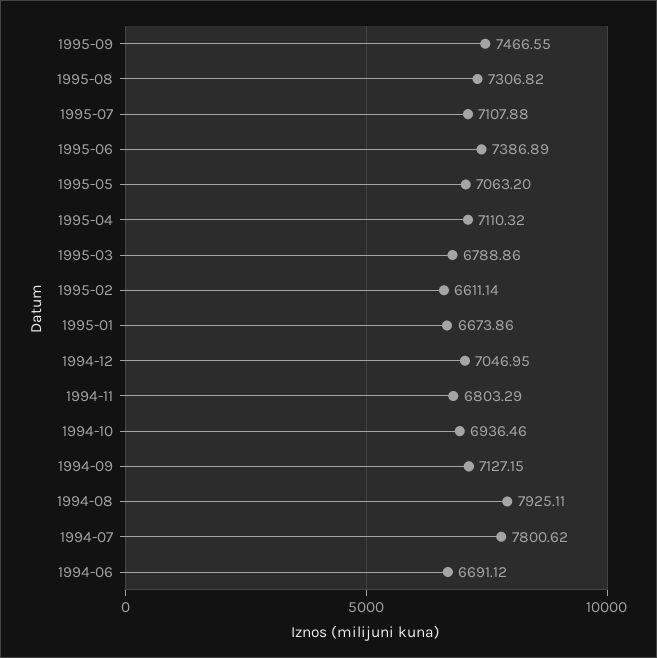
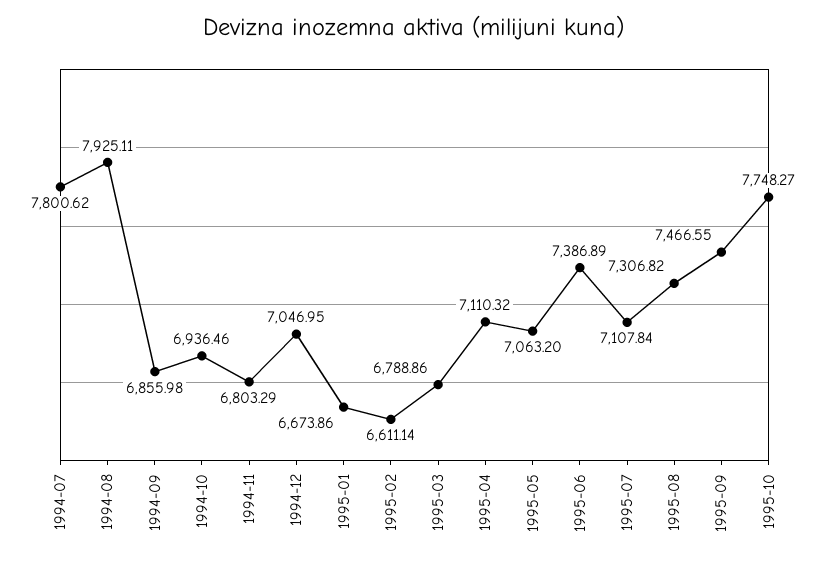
1995-07: 7107.88 -> 7107.84
1994-09: 7127.15 -> 6855.98
1994-06: 6691.12 -> none
1995-10: none -> 7748.27

